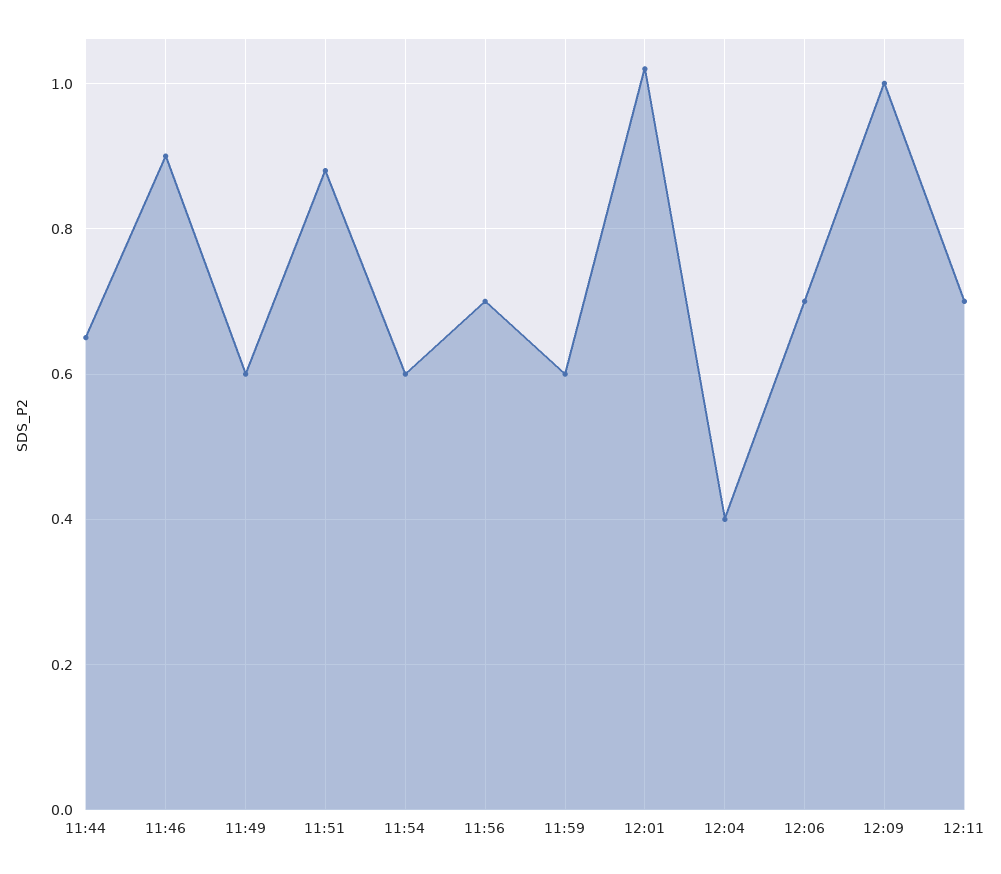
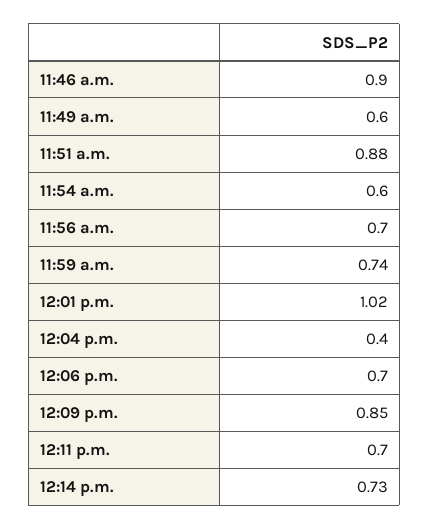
11:44: 0.65 -> none
11:59: 0.6 -> 0.74
12:09: 1 -> 0.85
12:14 p.m.: none -> 0.73

